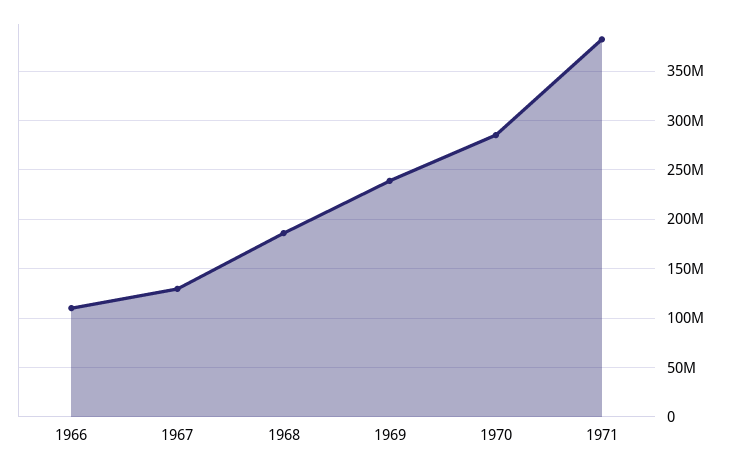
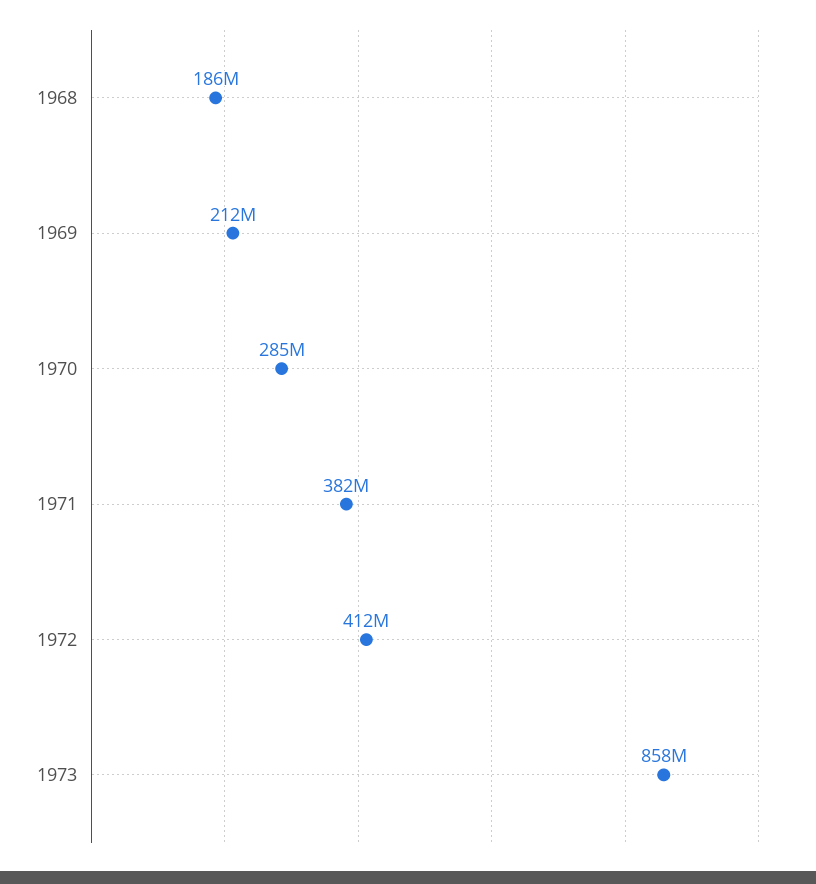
1966: 110000000 -> none
1967: 130000000 -> none
1969: 240000000 -> 212000000
1972: none -> 412000000
1973: none -> 858000000

